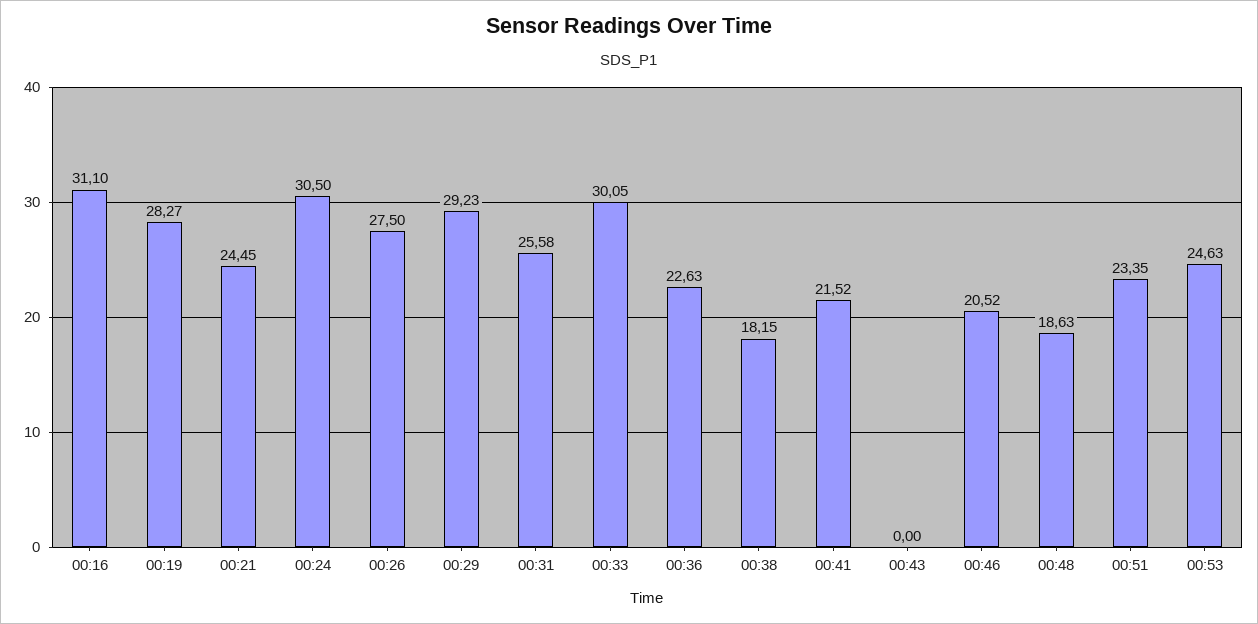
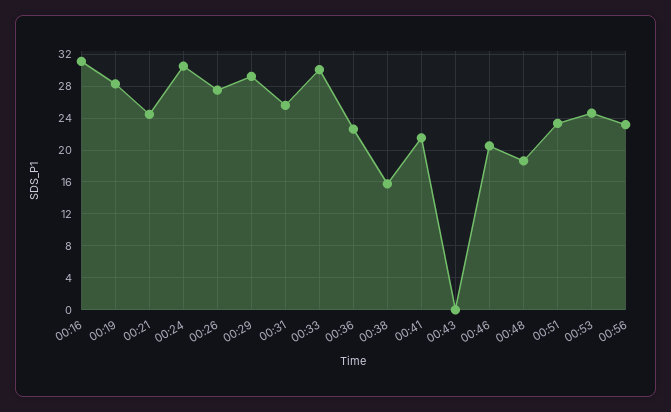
00:38: 18.15 -> 16
00:56: none -> 23

